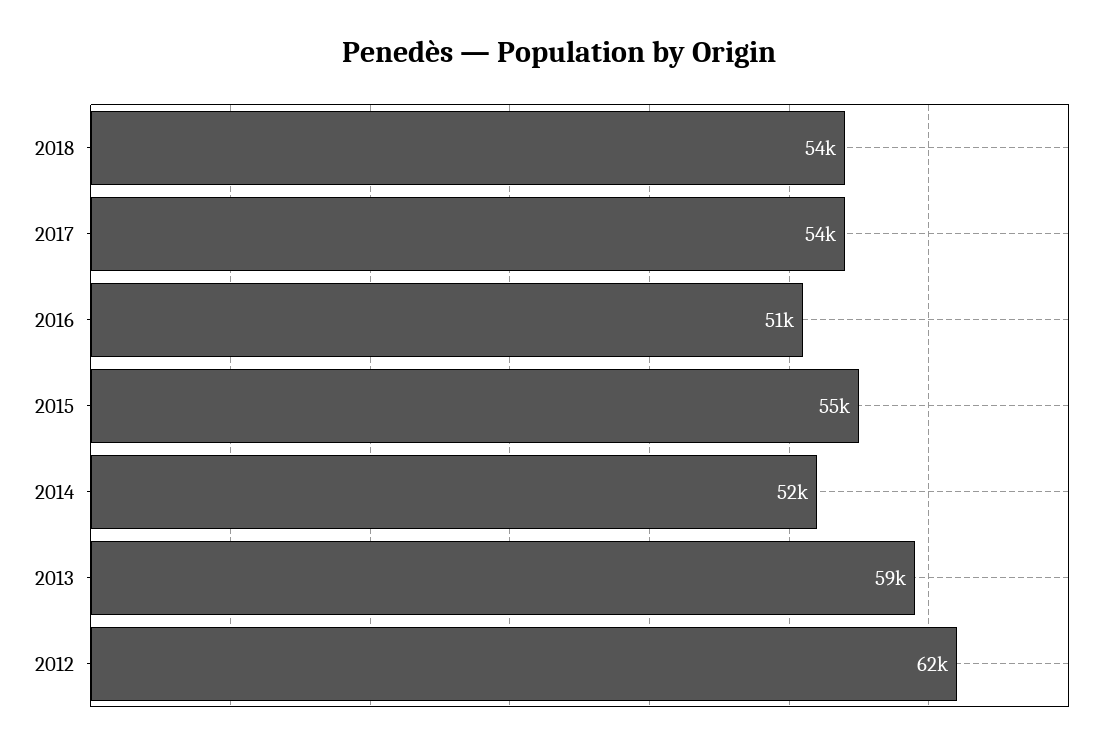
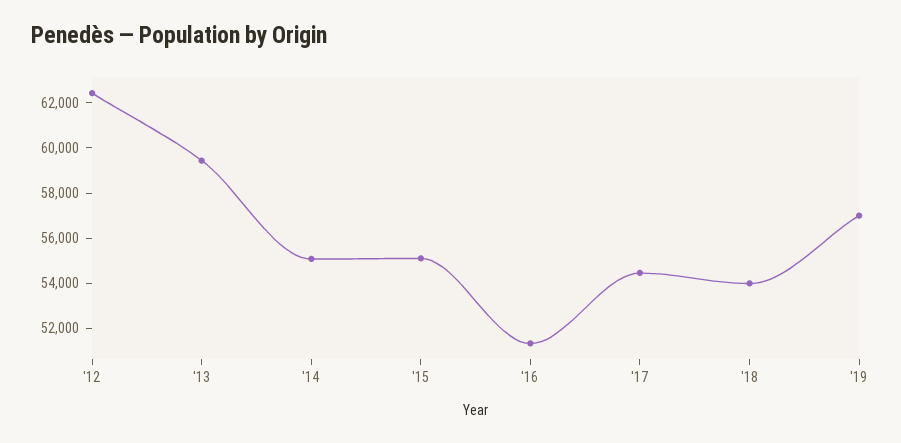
2014: 52000 -> 55000
'19: none -> 57000

